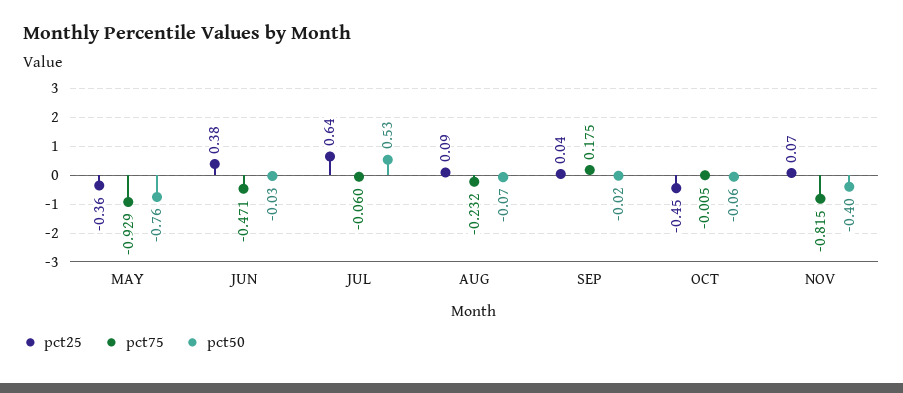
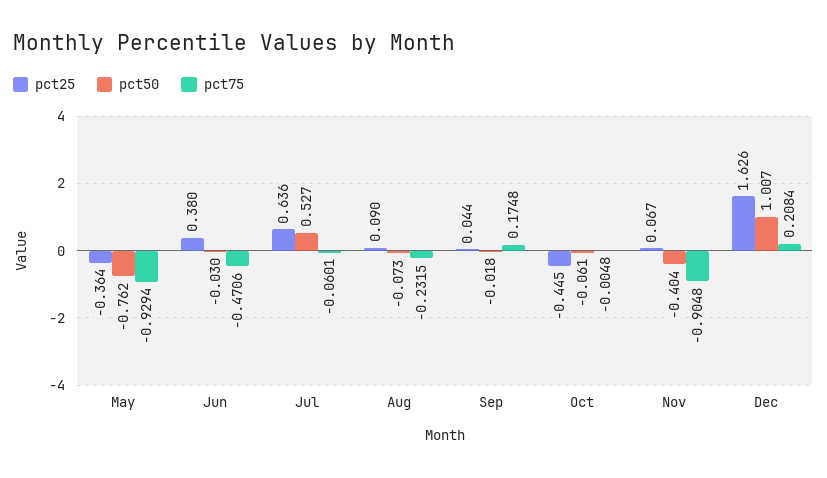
pct75, NOV: -0.815 -> -0.9048
pct25, Dec: none -> 1.626
pct50, Dec: none -> 1.007
pct75, Dec: none -> 0.2084

